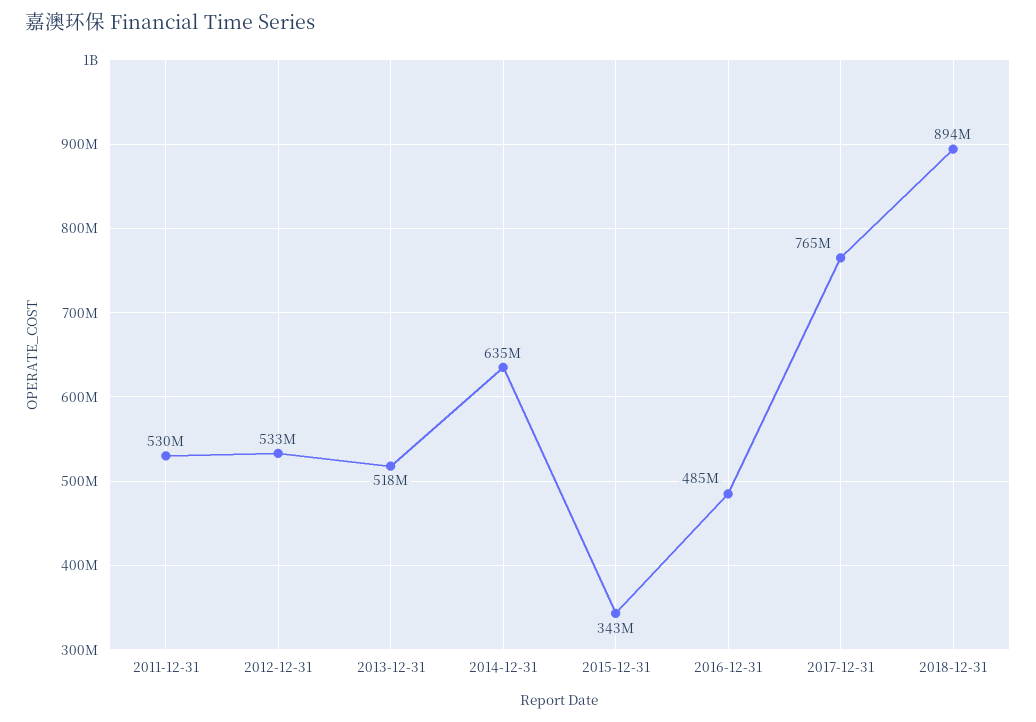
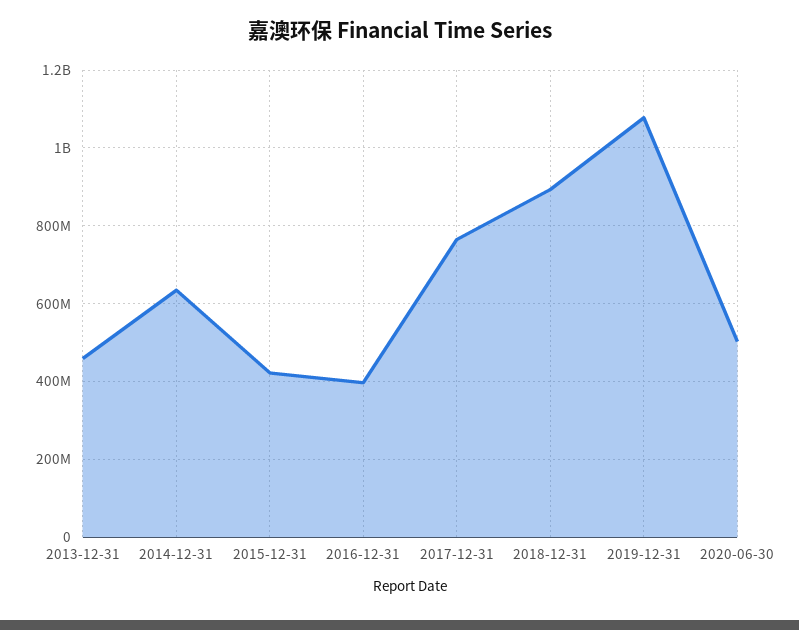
2011-12-31: 530000000 -> none
2012-12-31: 533000000 -> none
2013-12-31: 518000000 -> 460000000
2015-12-31: 343000000 -> 420000000
2016-12-31: 485000000 -> 400000000
2019-12-31: none -> 1080000000
2020-06-30: none -> 500000000

